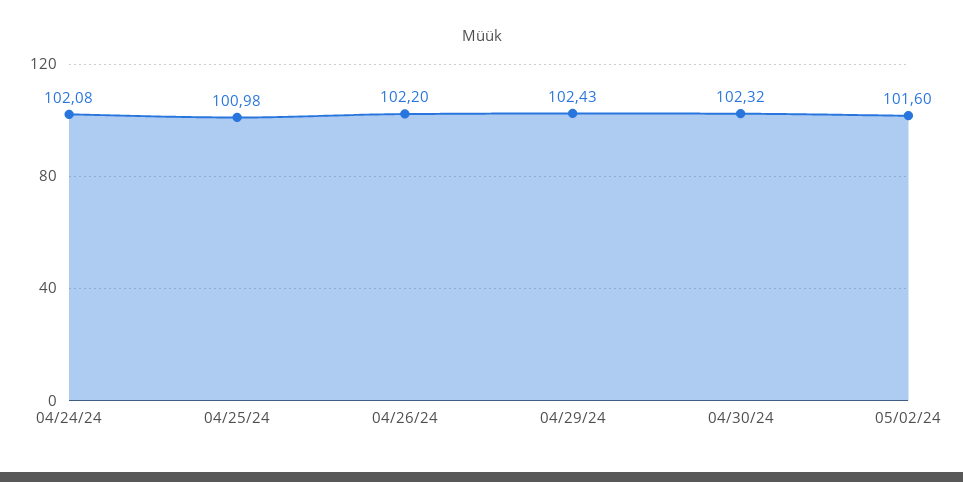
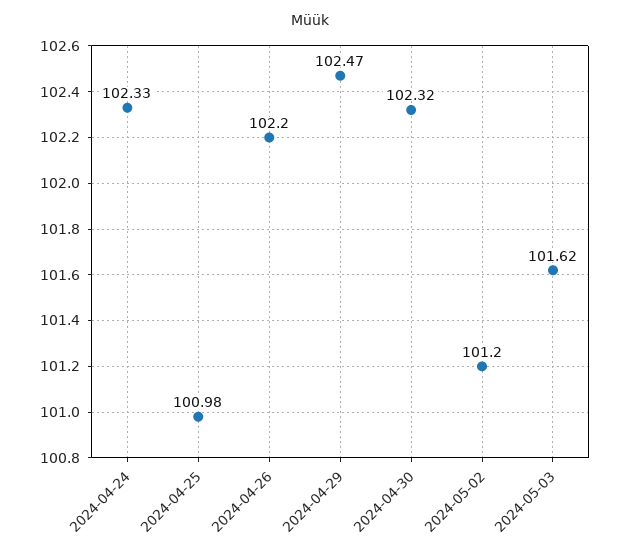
04/24/24: 102.08 -> 102.33
04/29/24: 102.43 -> 102.47
05/02/24: 101.6 -> 101.2
2024-05-03: none -> 101.62

